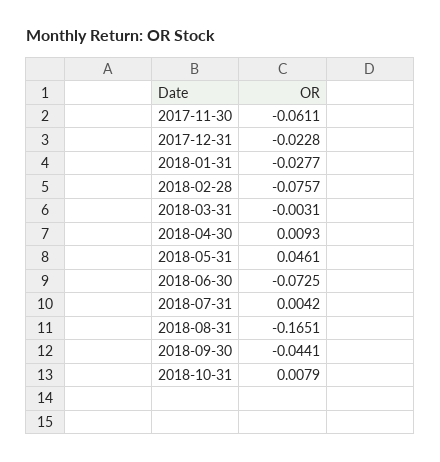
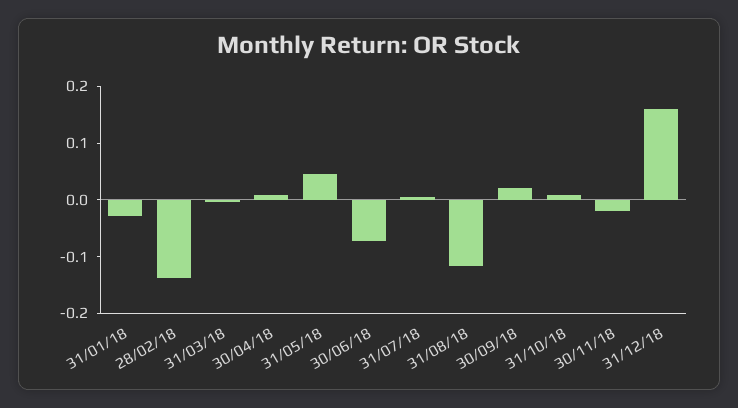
2017-11-30: -0.0611 -> none
2017-12-31: -0.0228 -> none
2018-02-28: -0.0757 -> -0.14
2018-08-31: -0.1651 -> -0.12
2018-09-30: -0.0441 -> 0.02
30/11/18: none -> -0.02
31/12/18: none -> 0.16

